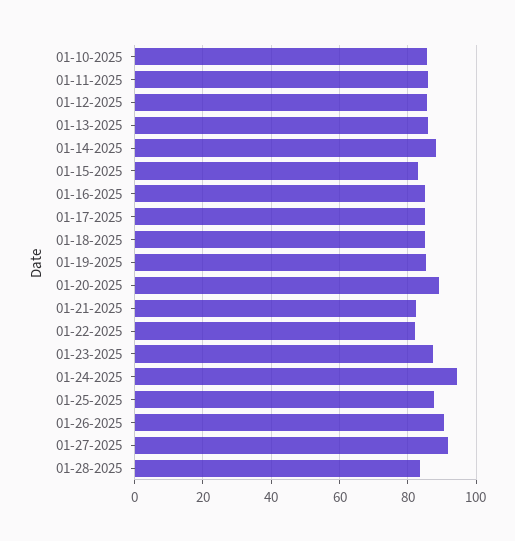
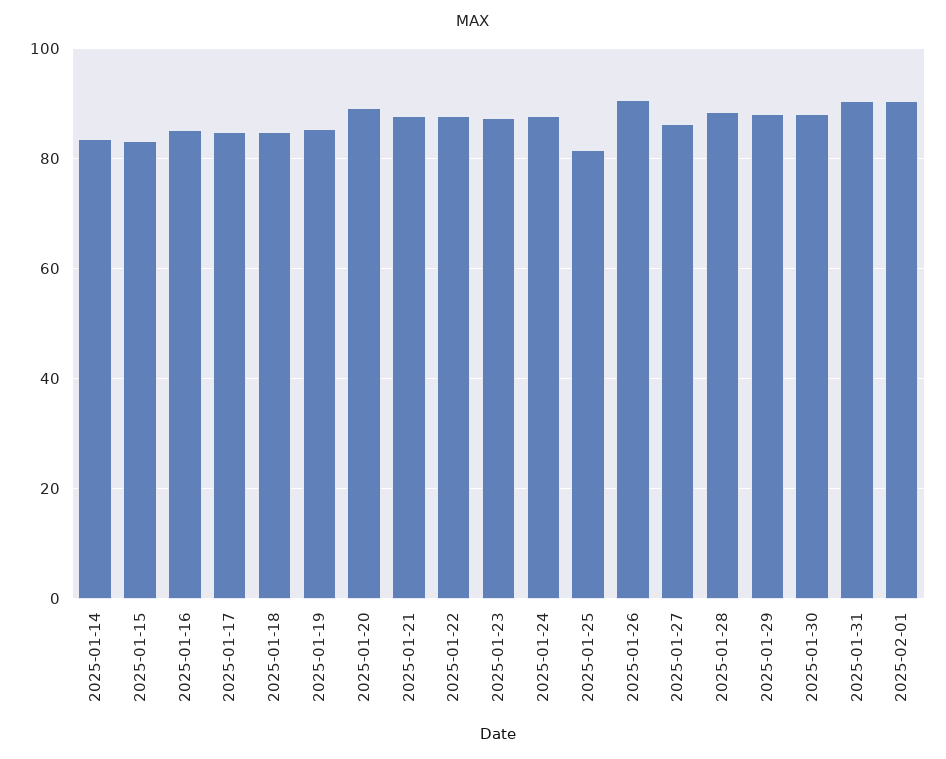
01-10-2025: 86 -> none
01-11-2025: 86 -> none
01-12-2025: 86 -> none
01-13-2025: 86 -> none
01-14-2025: 88 -> 84
01-21-2025: 82 -> 88
01-22-2025: 82 -> 88
01-24-2025: 94 -> 88
01-25-2025: 88 -> 82
01-27-2025: 92 -> 86
01-28-2025: 84 -> 88
2025-01-29: none -> 88
2025-01-30: none -> 88
2025-01-31: none -> 90
2025-02-01: none -> 90

